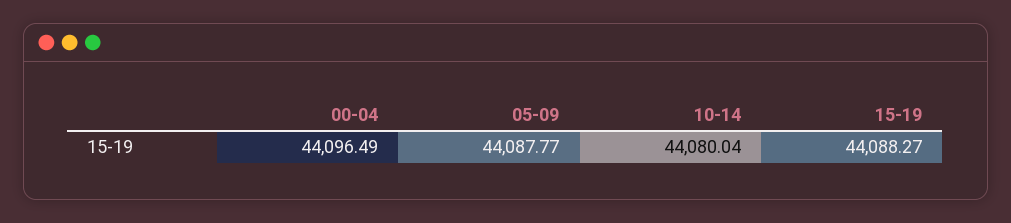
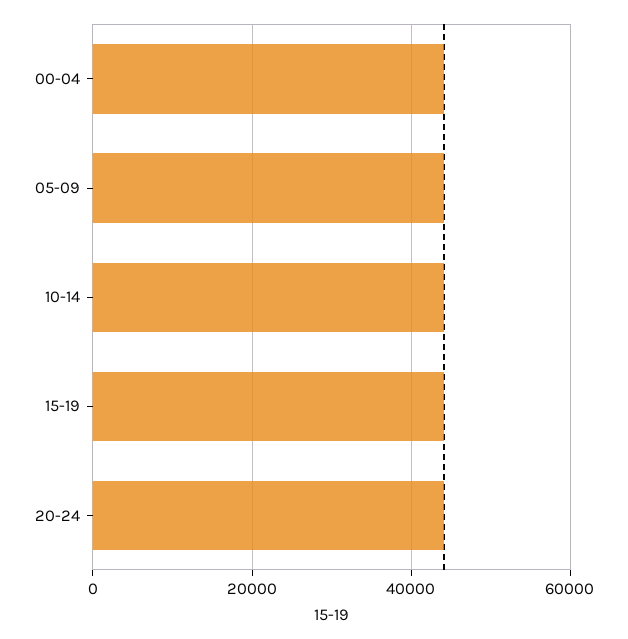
20-24: none -> 44000

